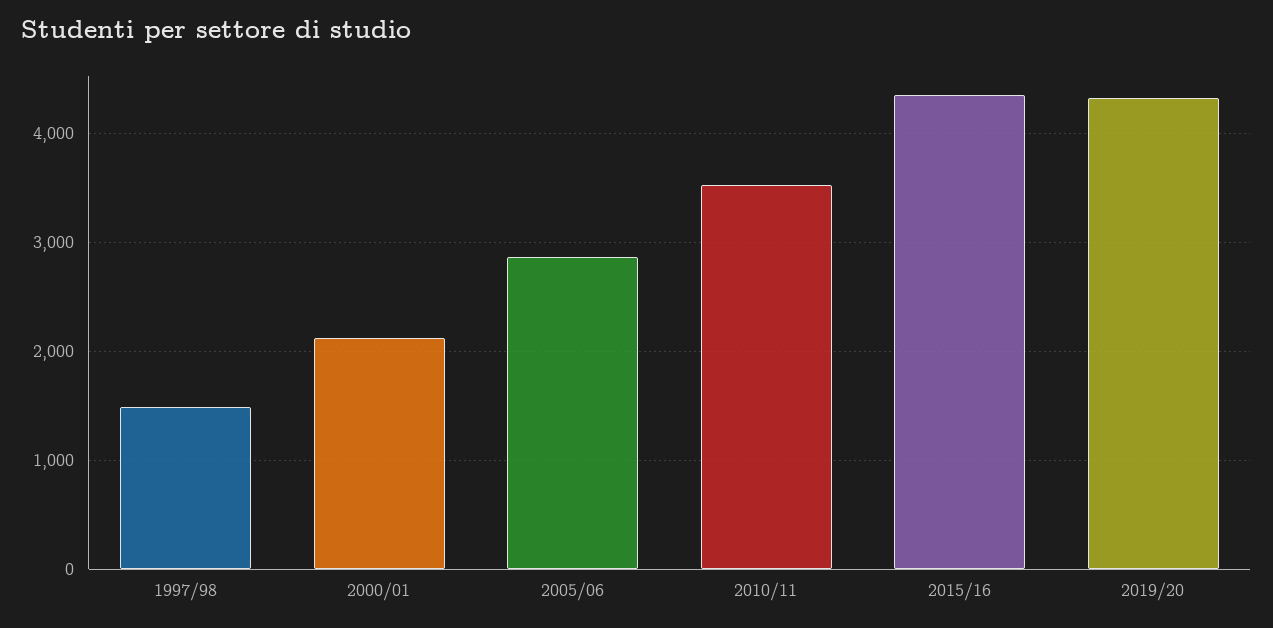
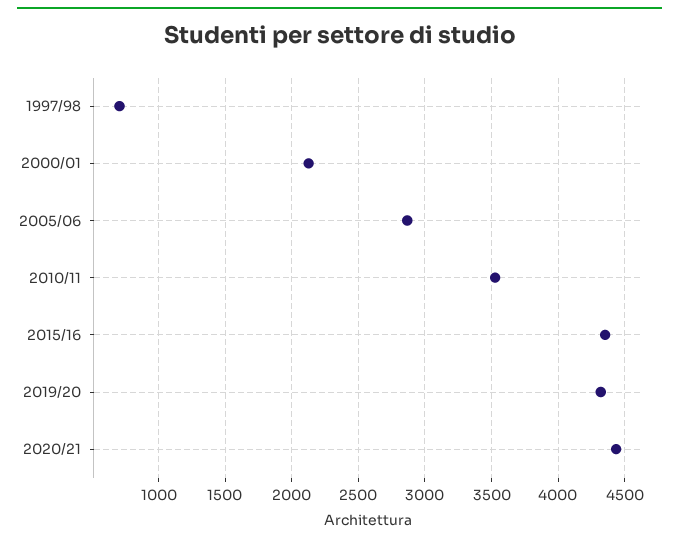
1997/98: 1500 -> 700
2020/21: none -> 4450

